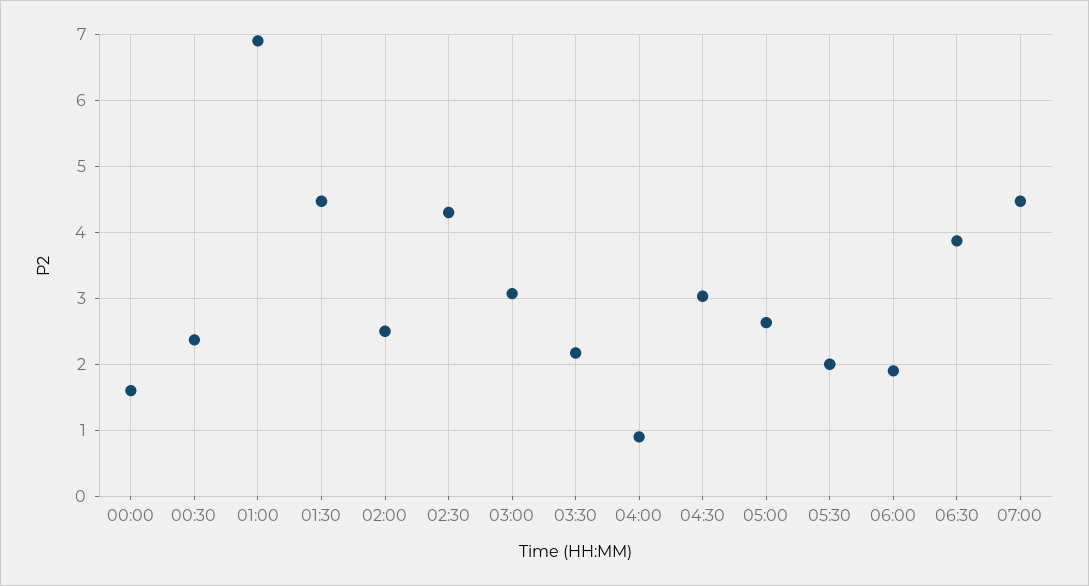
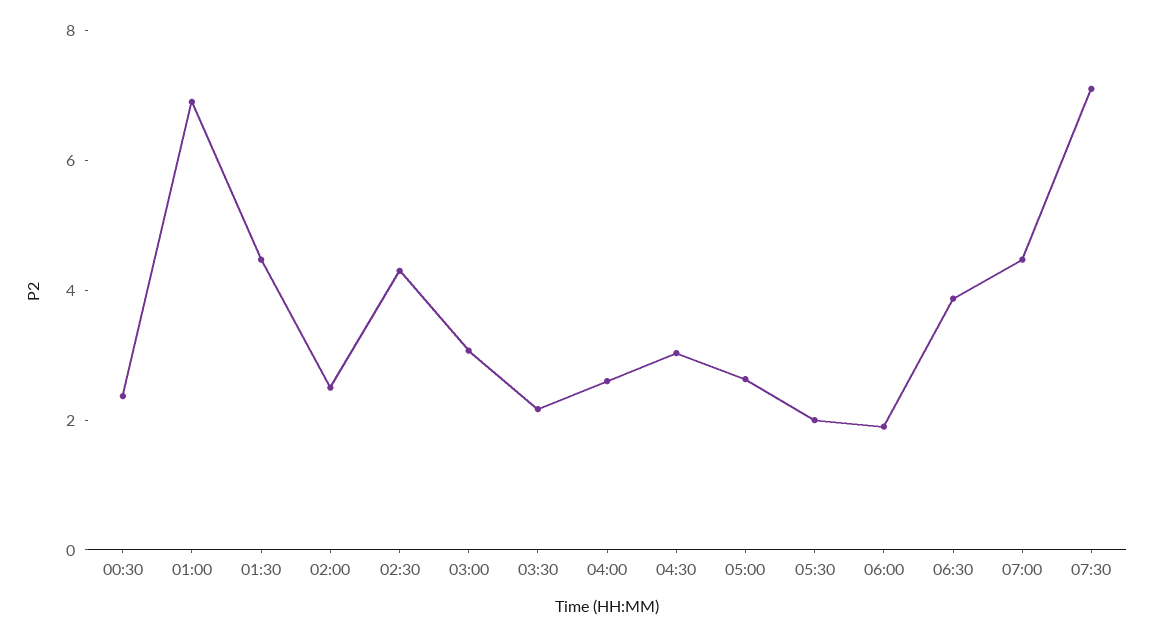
00:00: 1.6 -> none
04:00: 0.9 -> 2.5
07:30: none -> 7

